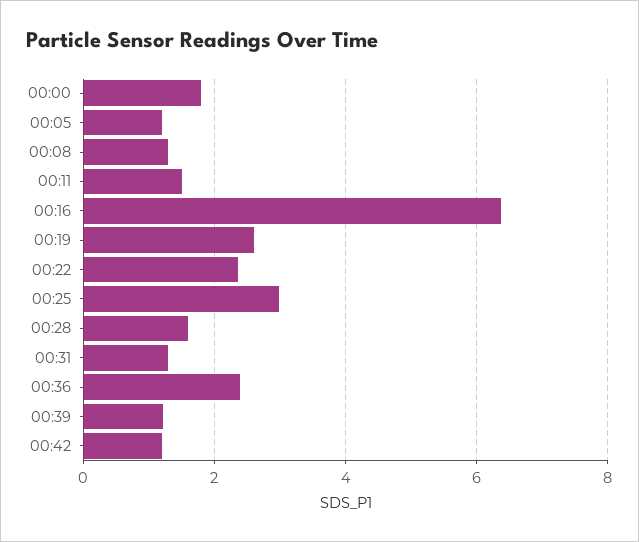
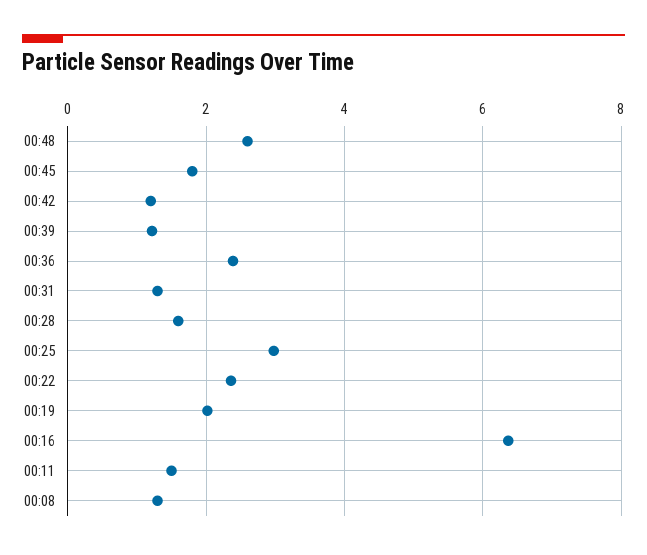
00:00: 1.8 -> none
00:05: 1.2 -> none
00:19: 2.6 -> 2
00:48: none -> 2.6
00:45: none -> 1.8

